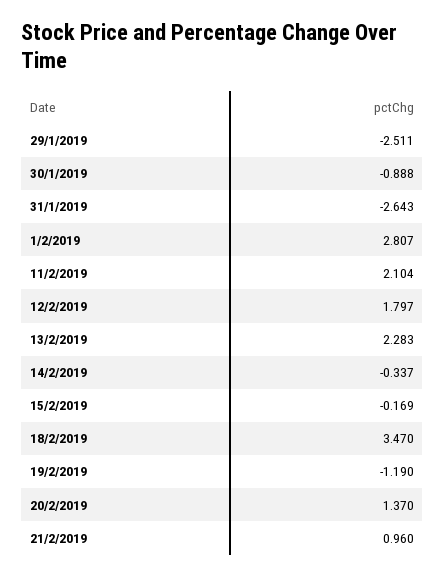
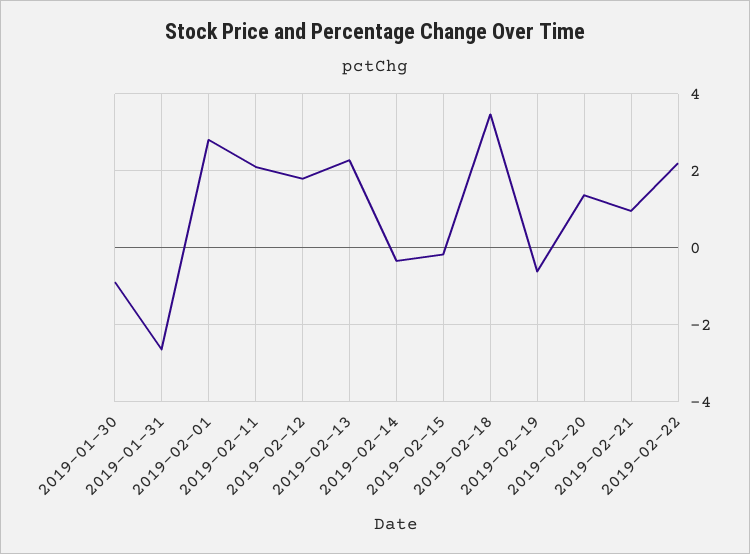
29/1/2019: -2.511 -> none
19/2/2019: -1.19 -> -0.6
2019-02-22: none -> 2.2

